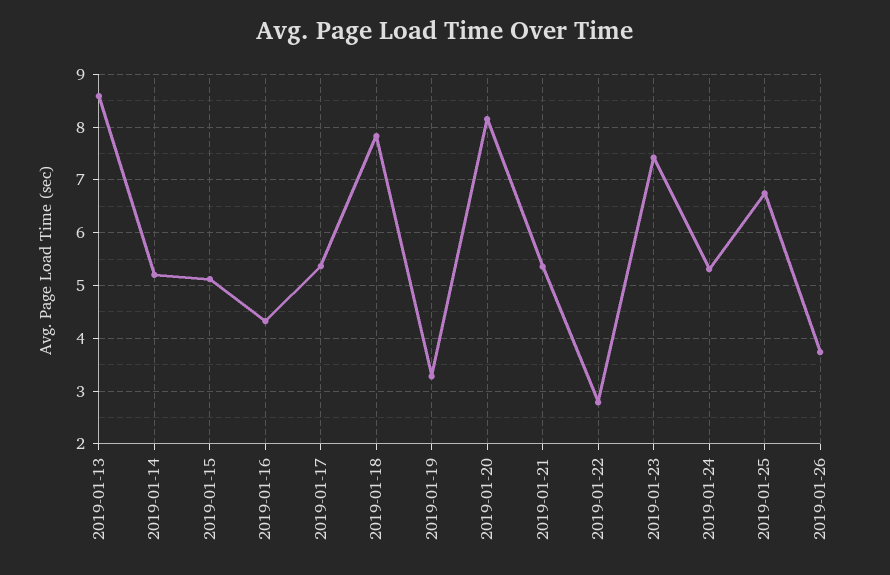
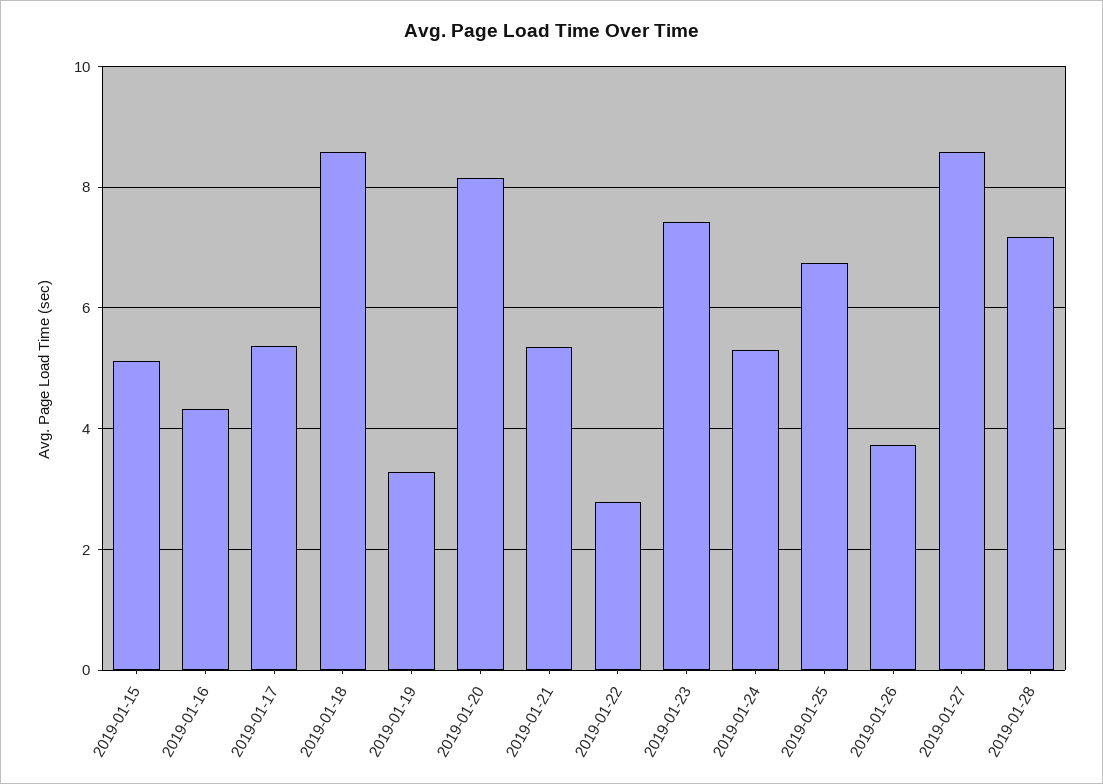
2019-01-13: 8.6 -> none
2019-01-14: 5.2 -> none
2019-01-18: 7.8 -> 8.6
2019-01-27: none -> 8.6
2019-01-28: none -> 7.2

